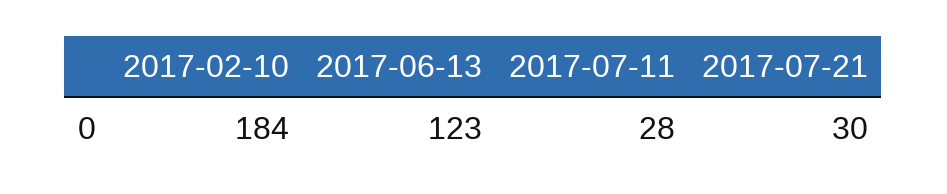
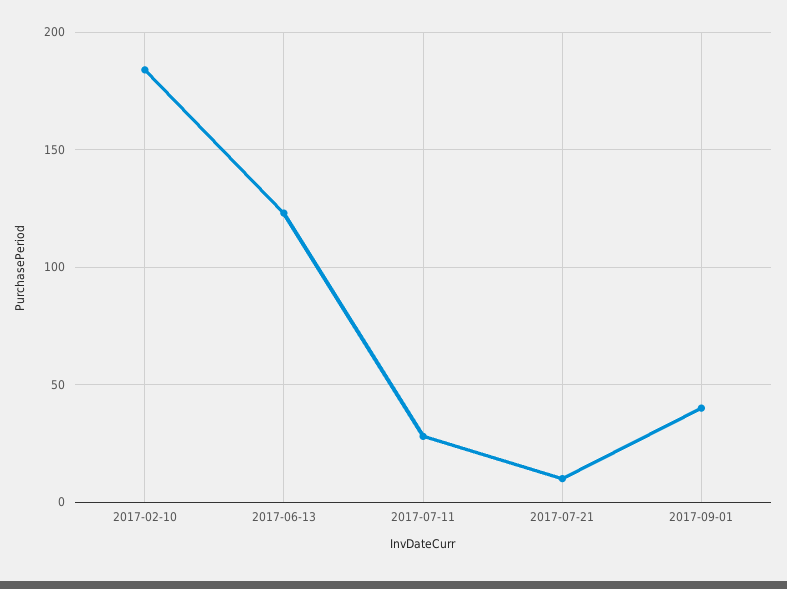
2017-07-21: 30 -> 10
2017-09-01: none -> 40

